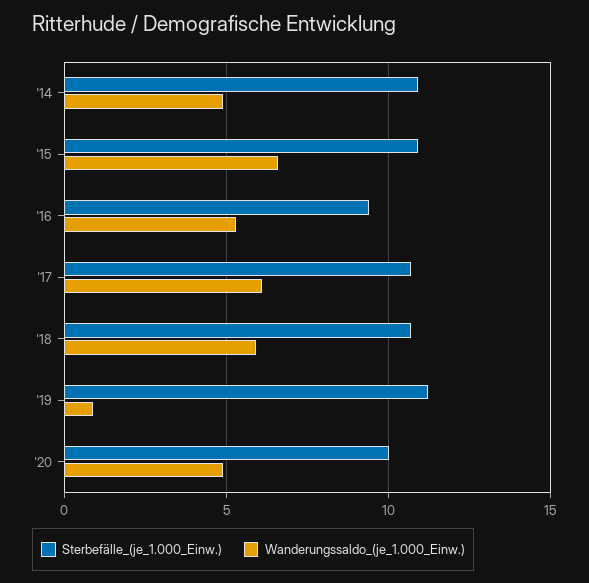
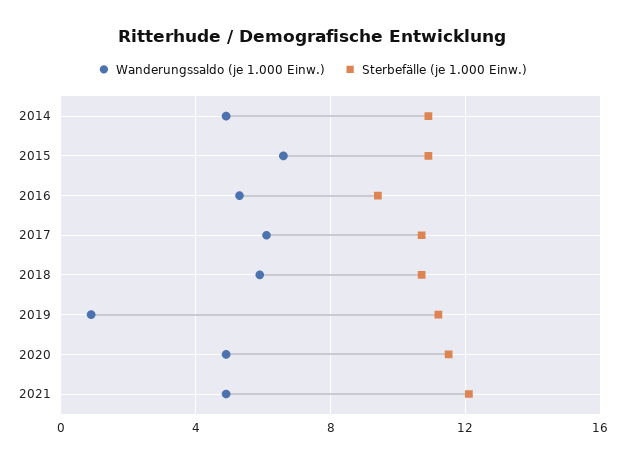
Sterbefälle_(je_1.000_Einw.), '20: 10 -> 11.5
Wanderungssaldo_(je_1.000_Einw.), 2021: none -> 5
Sterbefälle_(je_1.000_Einw.), 2021: none -> 12

